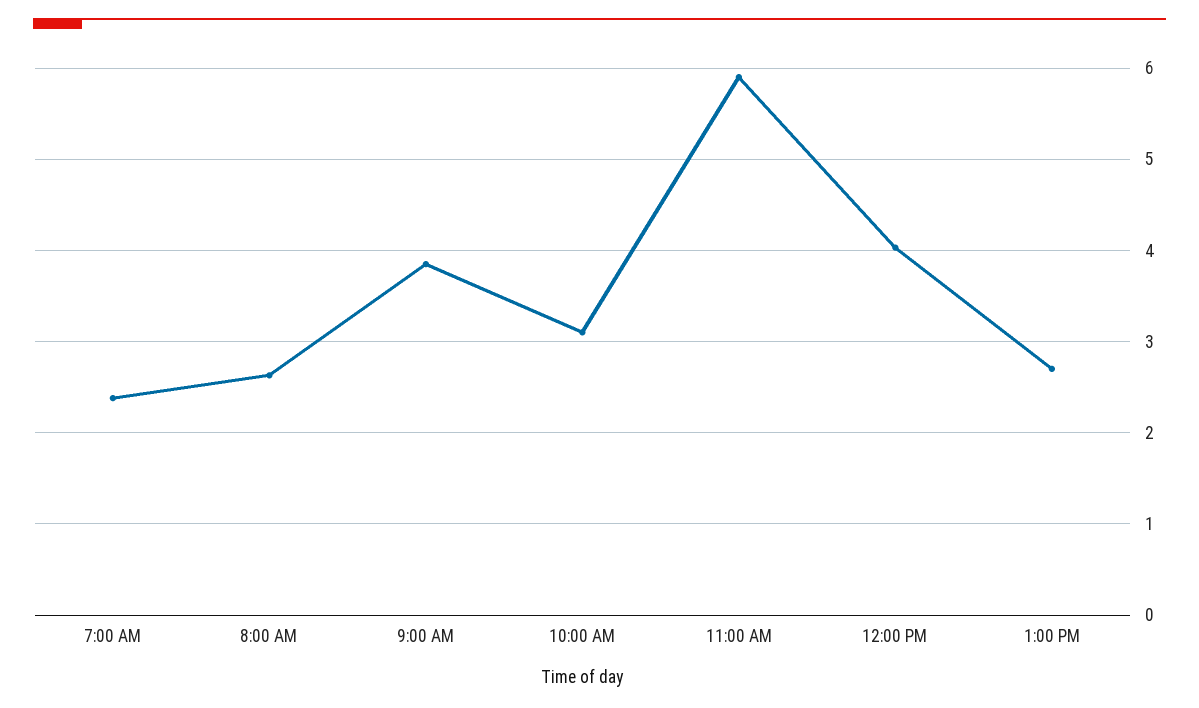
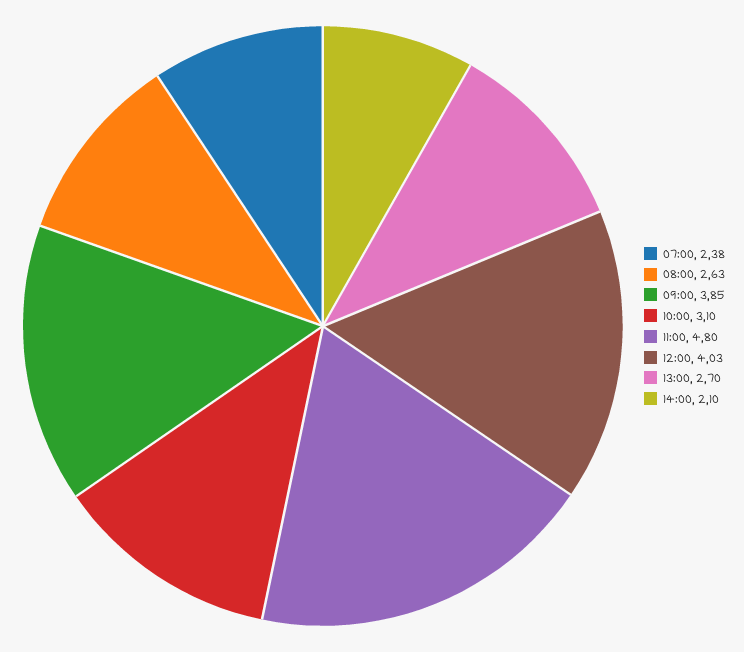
11:00 AM: 5.9 -> 4.8
14:00: none -> 2.1

